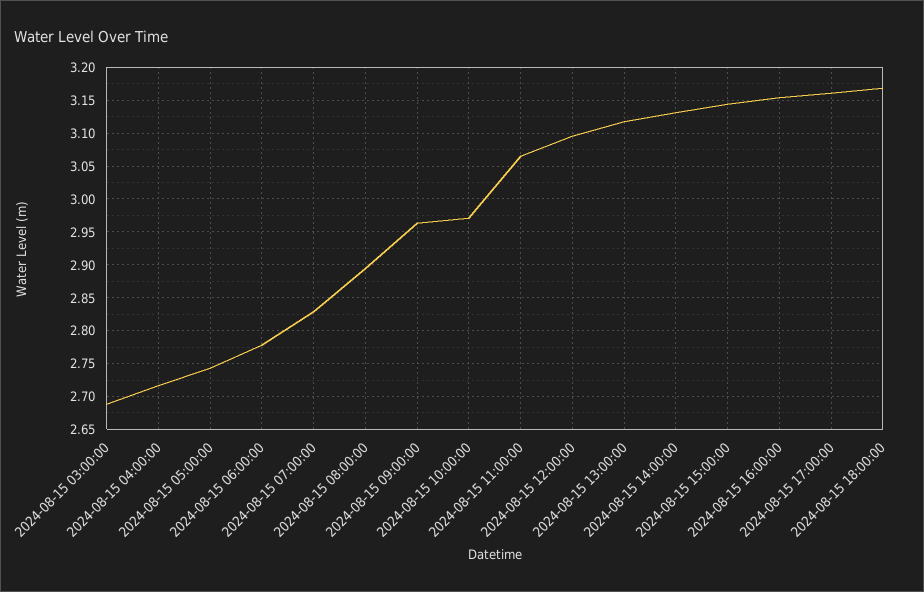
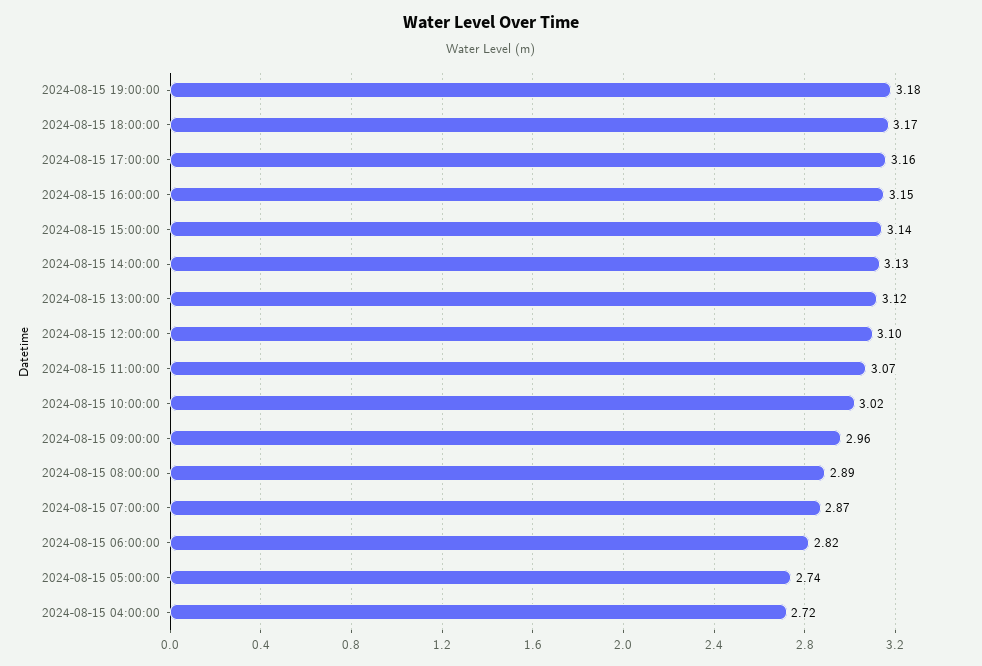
2024-08-15 03:00:00: 2.69 -> none
2024-08-15 06:00:00: 2.78 -> 2.82
2024-08-15 07:00:00: 2.83 -> 2.87
2024-08-15 10:00:00: 2.97 -> 3.02
2024-08-15 19:00:00: none -> 3.18

